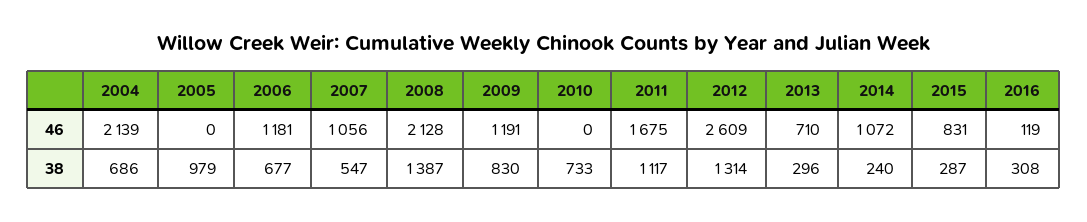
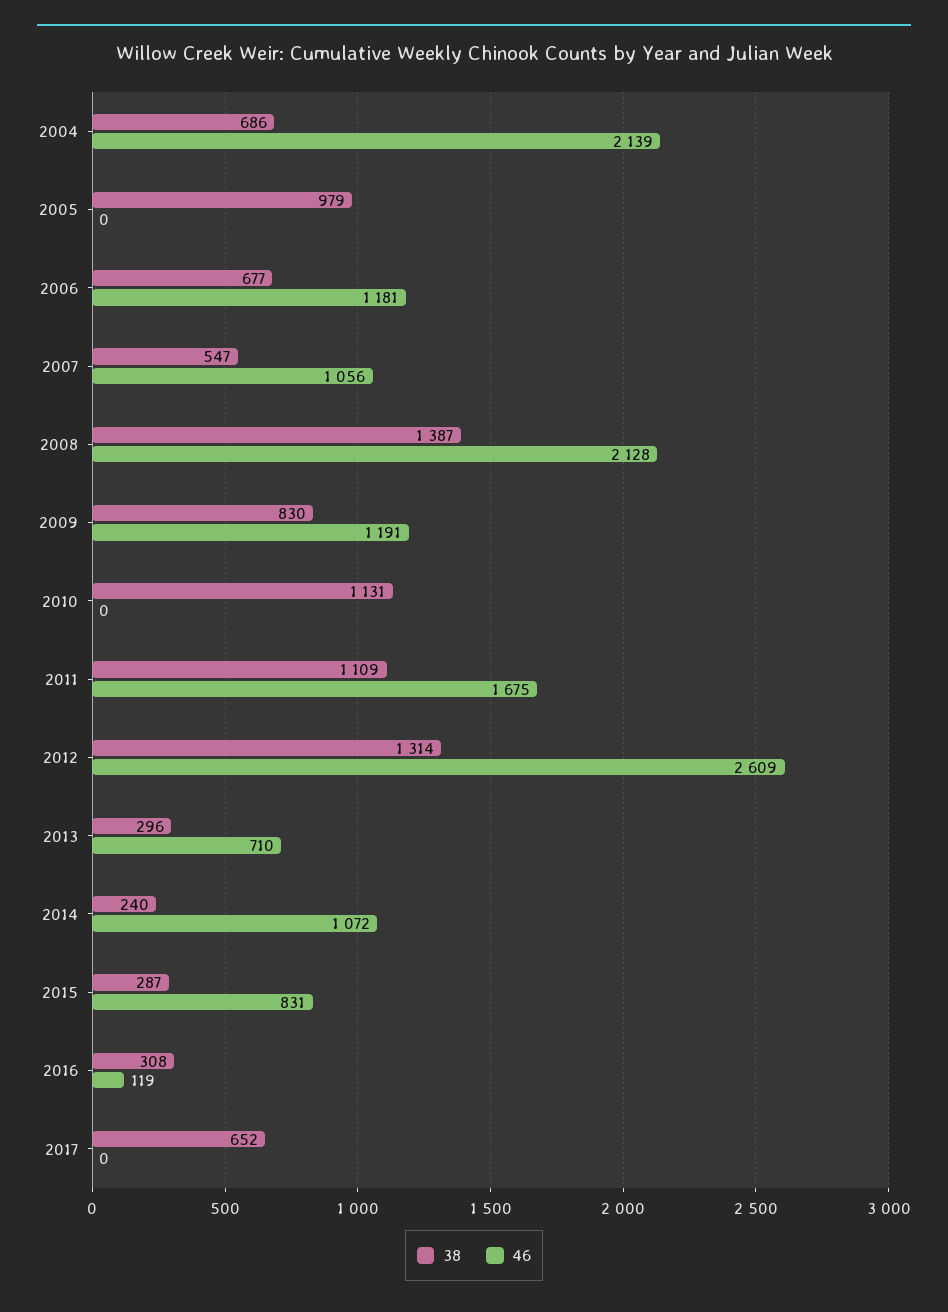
38, 2010: 733 -> 1131
38, 2011: 1117 -> 1109
38, 2017: none -> 652
46, 2017: none -> 0

